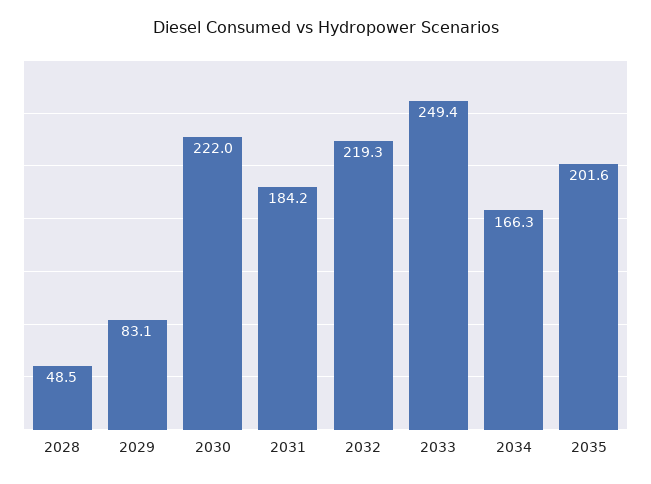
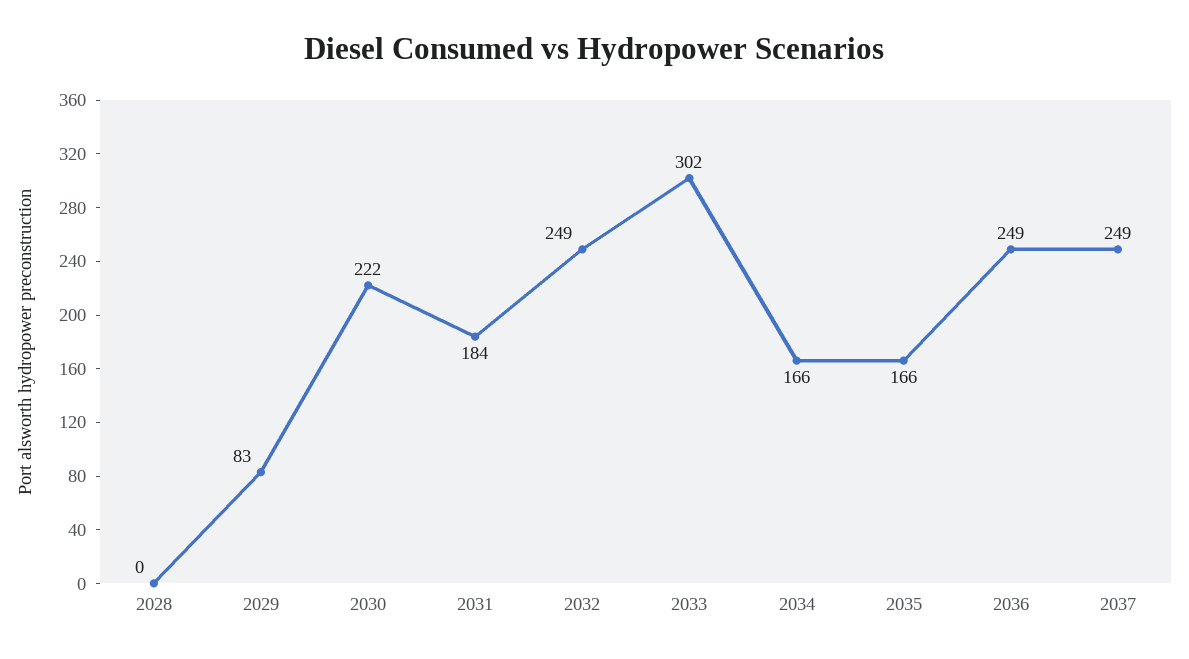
2028: 48.5 -> 0
2032: 219.3 -> 249
2033: 249.4 -> 302
2035: 201.6 -> 166
2036: none -> 249
2037: none -> 249

